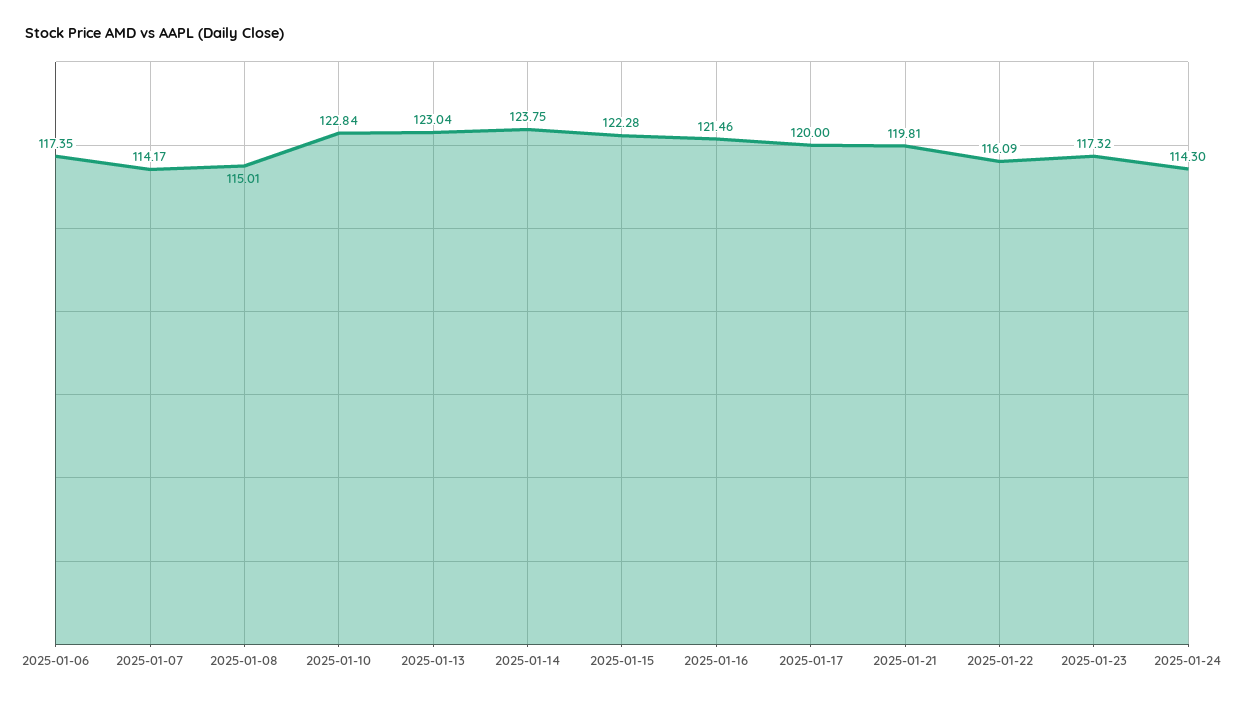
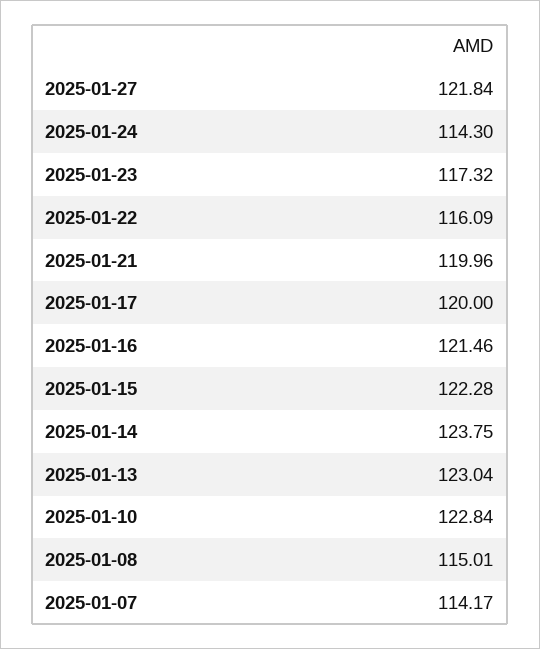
2025-01-06: 117.35 -> none
2025-01-21: 119.81 -> 119.96
2025-01-27: none -> 121.84

